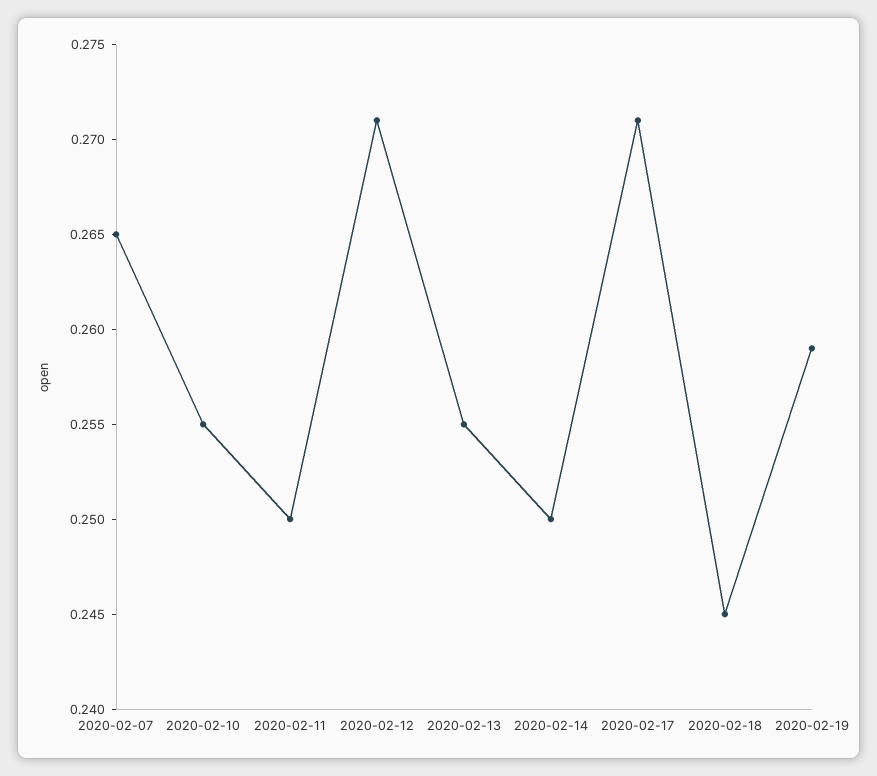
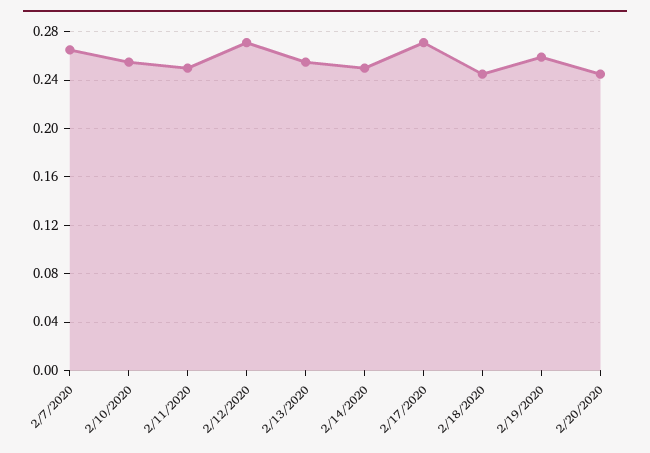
2/20/2020: none -> 0.245

